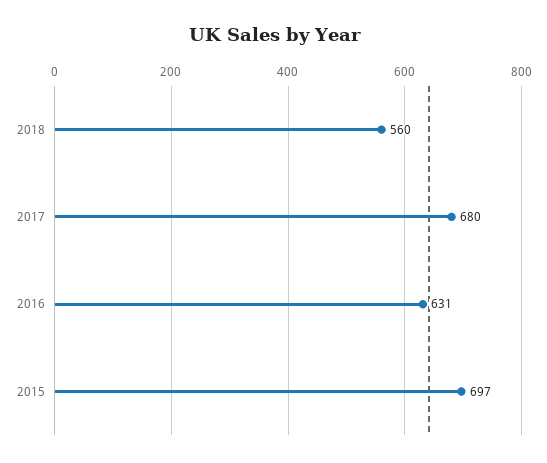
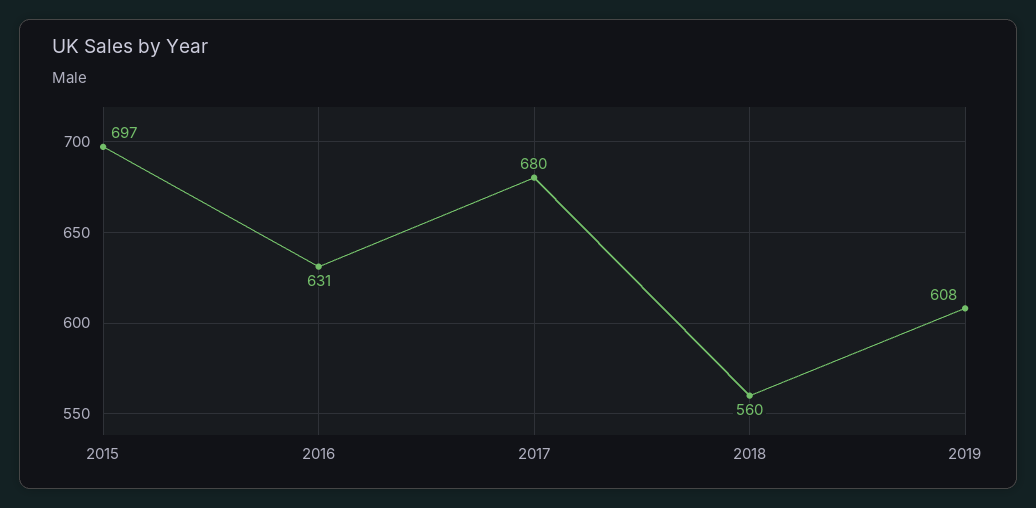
2019: none -> 608

